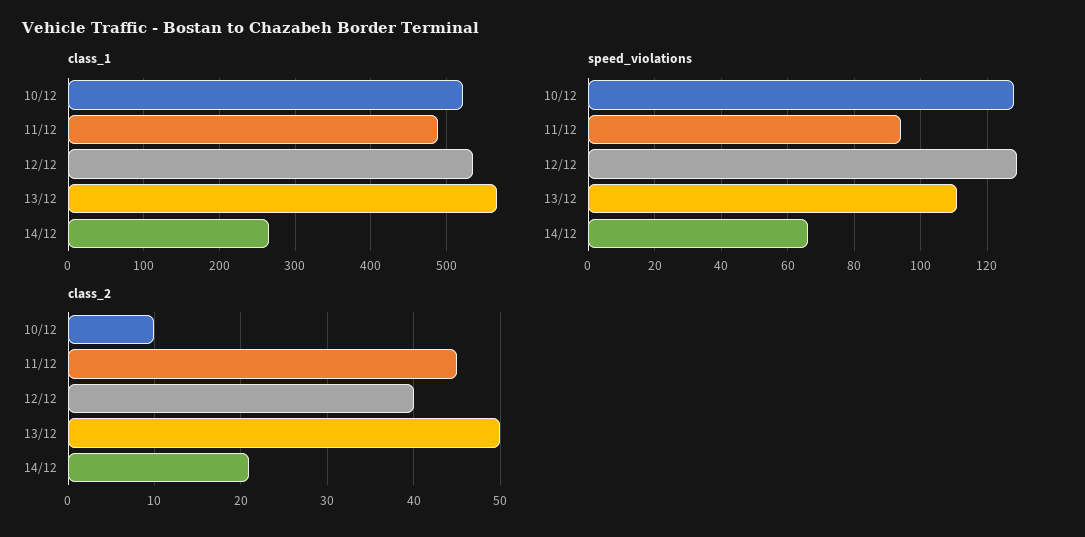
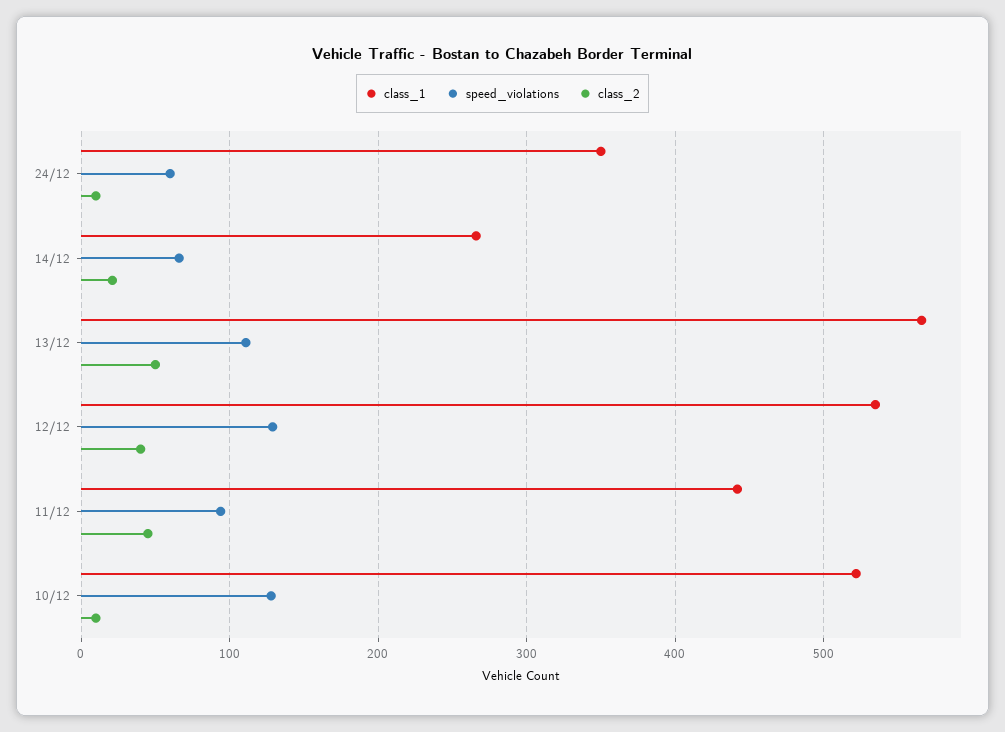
class_1, 11/12: 490 -> 440
class_1, 24/12: none -> 350
speed_violations, 24/12: none -> 60
class_2, 24/12: none -> 10

